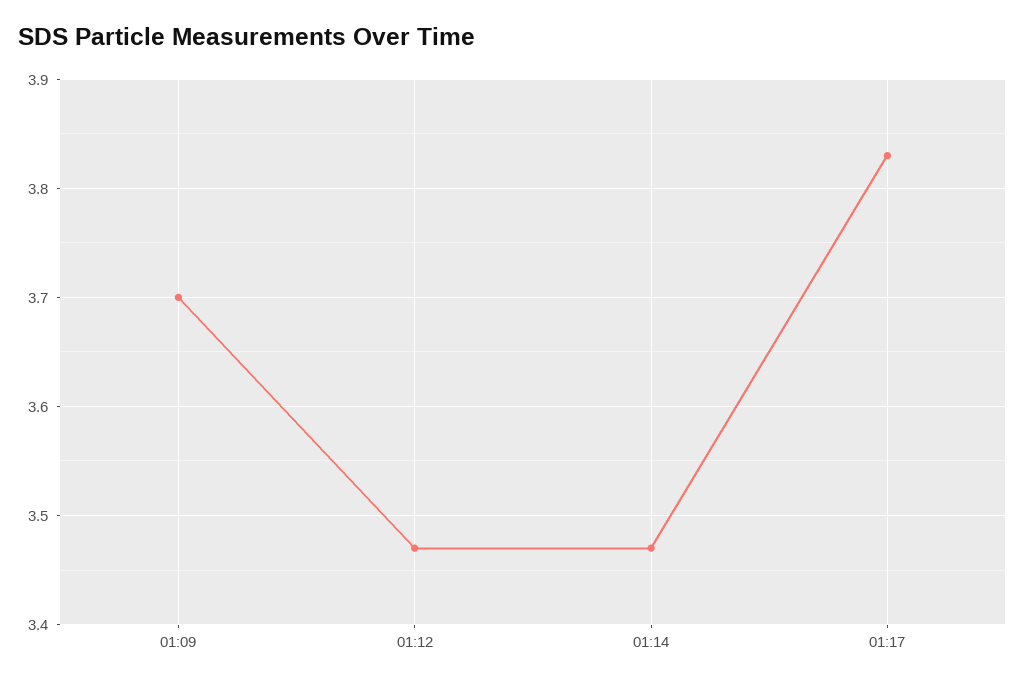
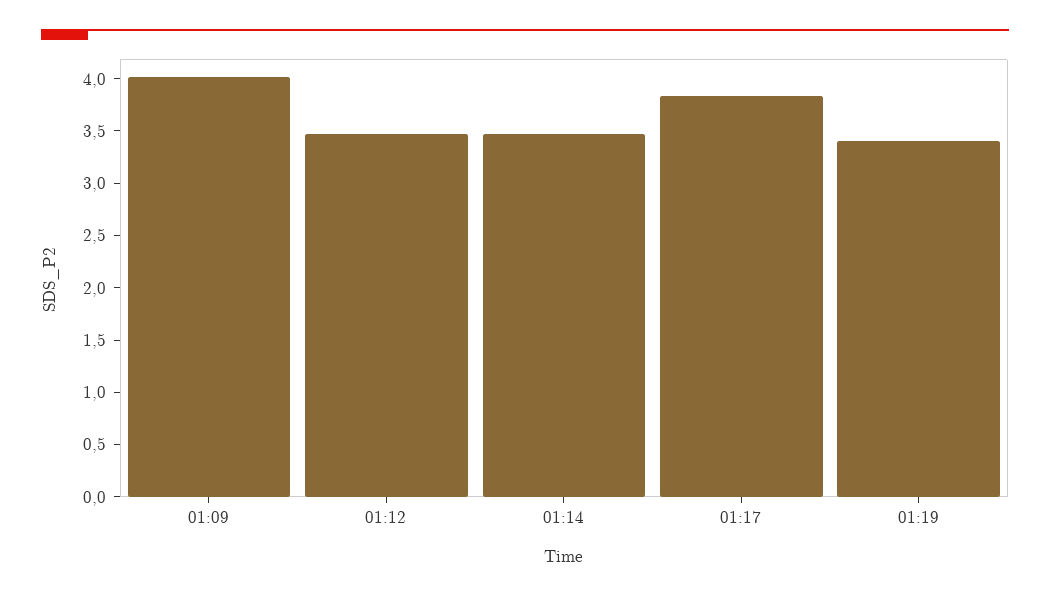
01:09: 3.7 -> 4
01:19: none -> 3.4

